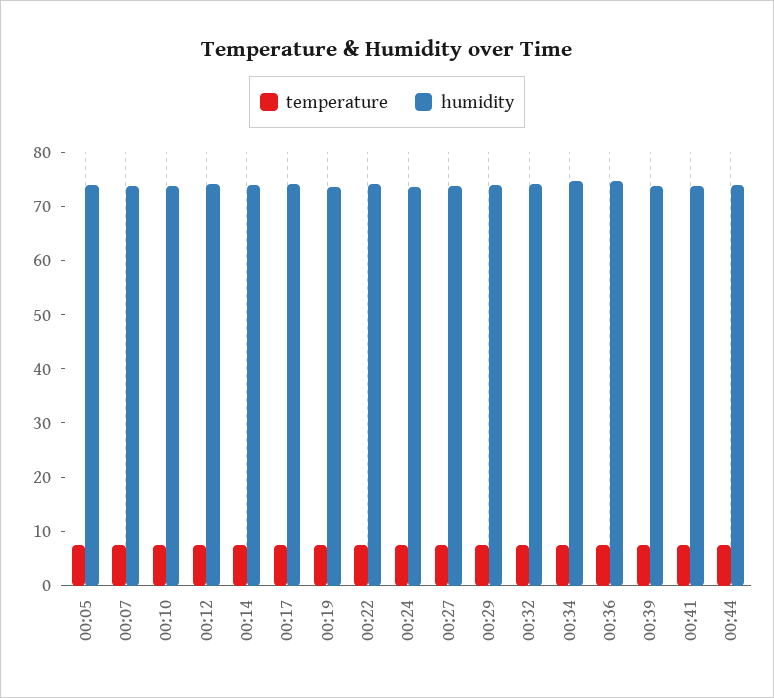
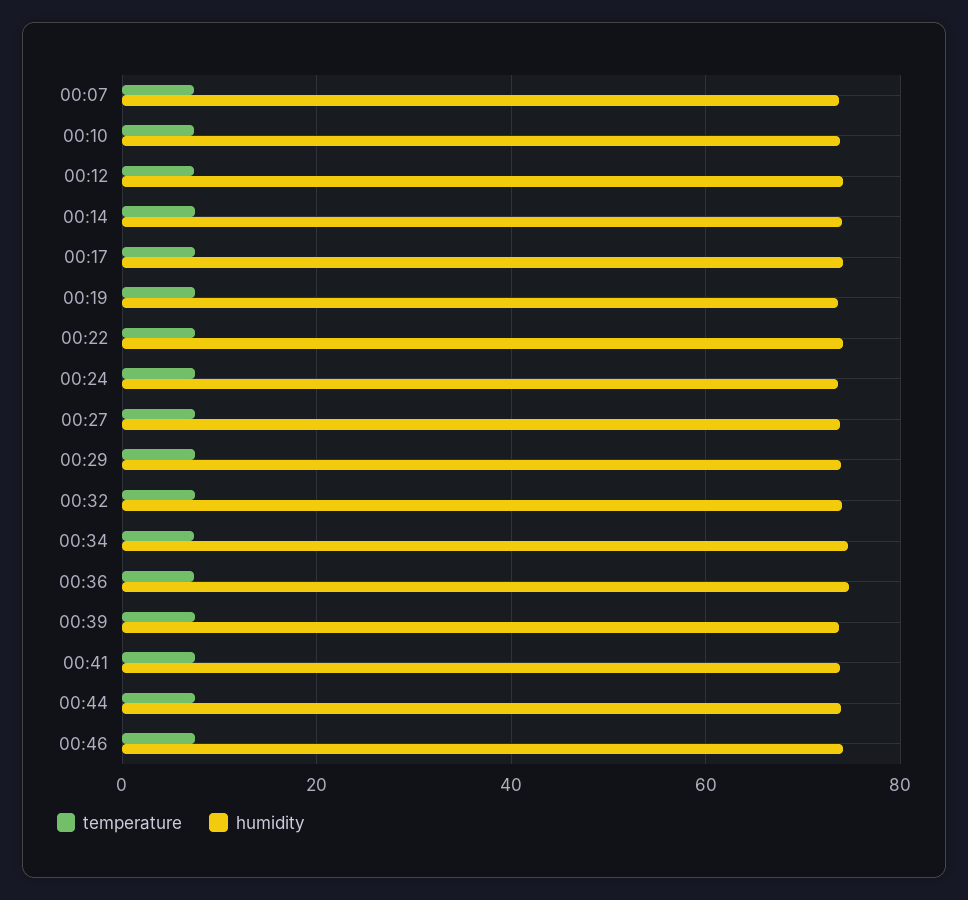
temperature, 00:05: 8 -> none
humidity, 00:05: 74 -> none
temperature, 00:46: none -> 8
humidity, 00:46: none -> 74

